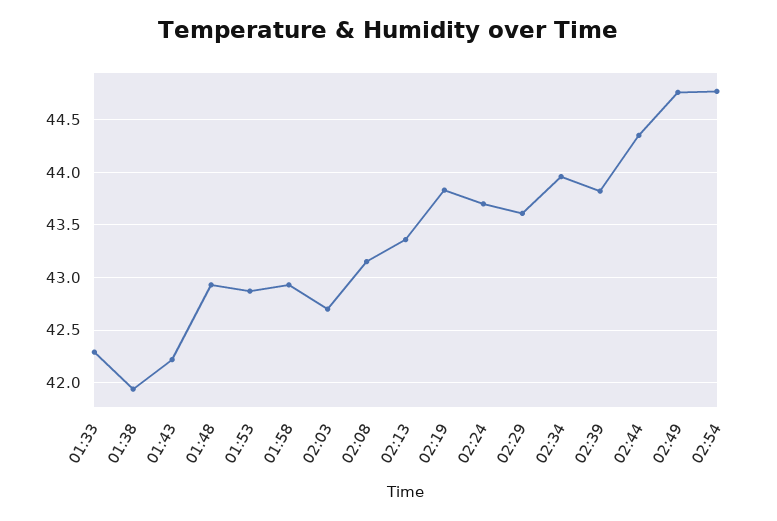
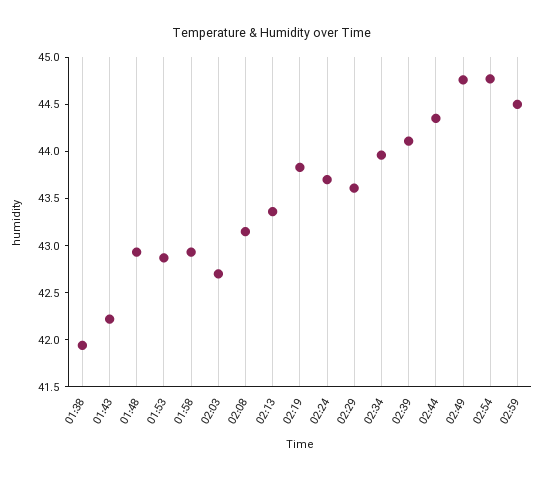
01:33: 42.3 -> none
02:39: 43.8 -> 44.1
02:59: none -> 44.5

